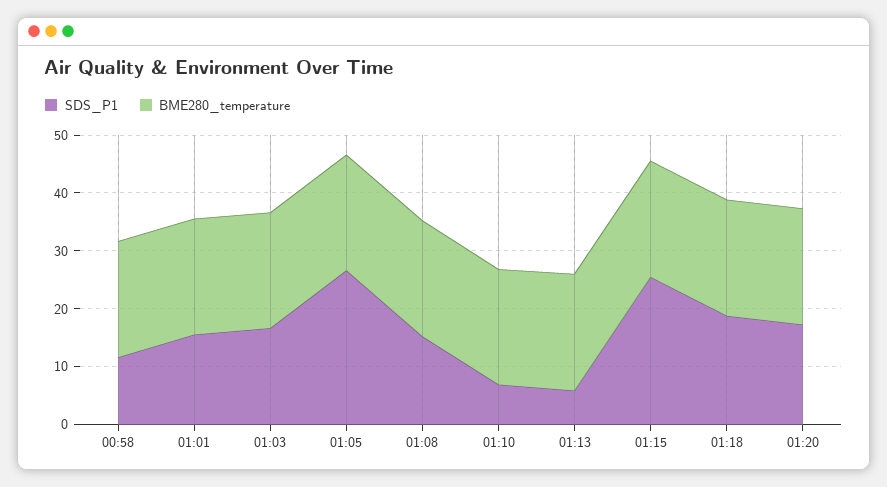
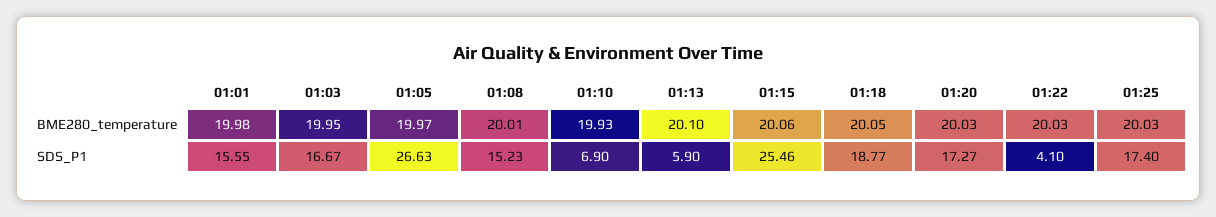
SDS_P1, 00:58: 12 -> none
BME280_temperature, 00:58: 20 -> none
BME280_temperature, 01:22: none -> 20.03
BME280_temperature, 01:25: none -> 20.03
SDS_P1, 01:22: none -> 4.1
SDS_P1, 01:25: none -> 17.4

